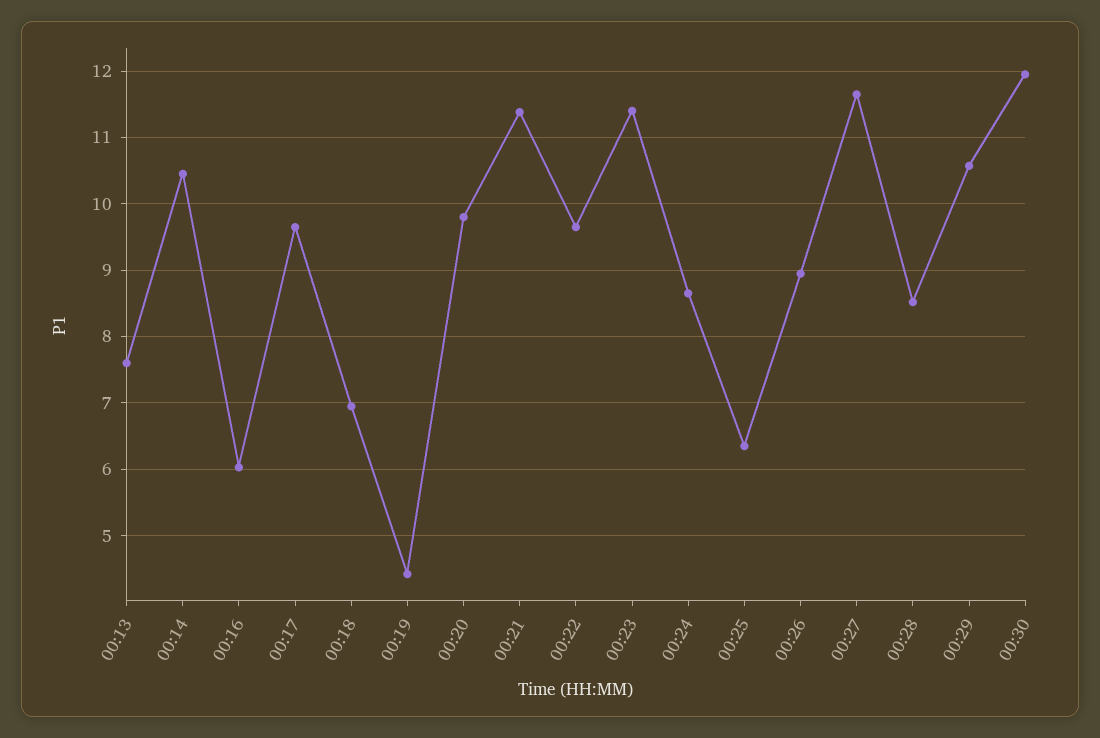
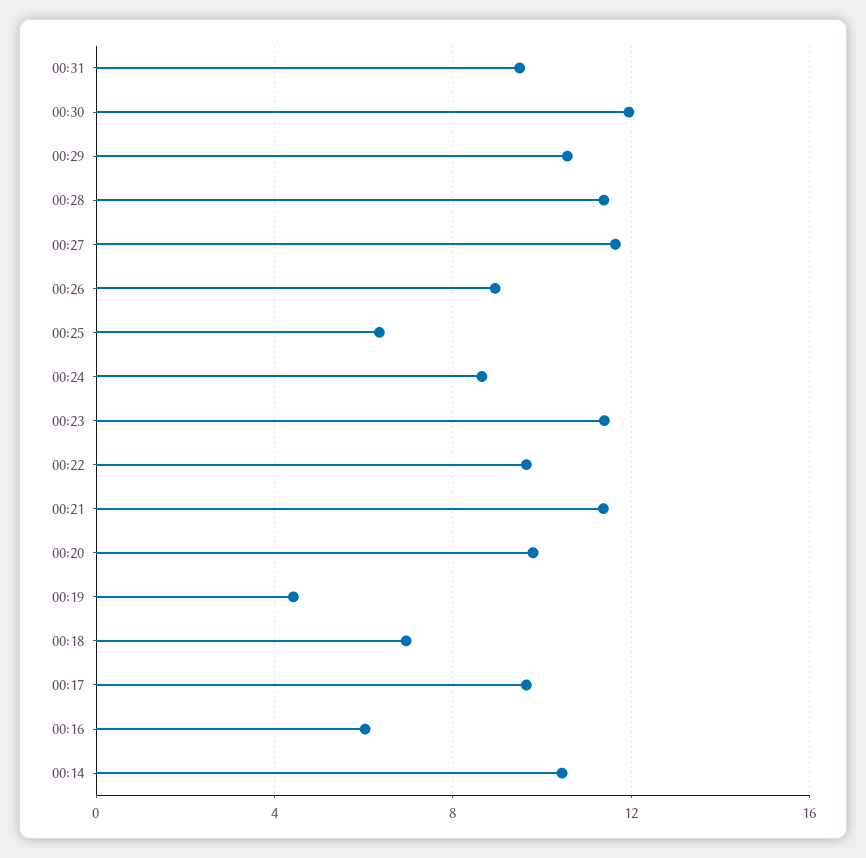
00:13: 7.6 -> none
00:28: 8.5 -> 11.5
00:31: none -> 9.5

